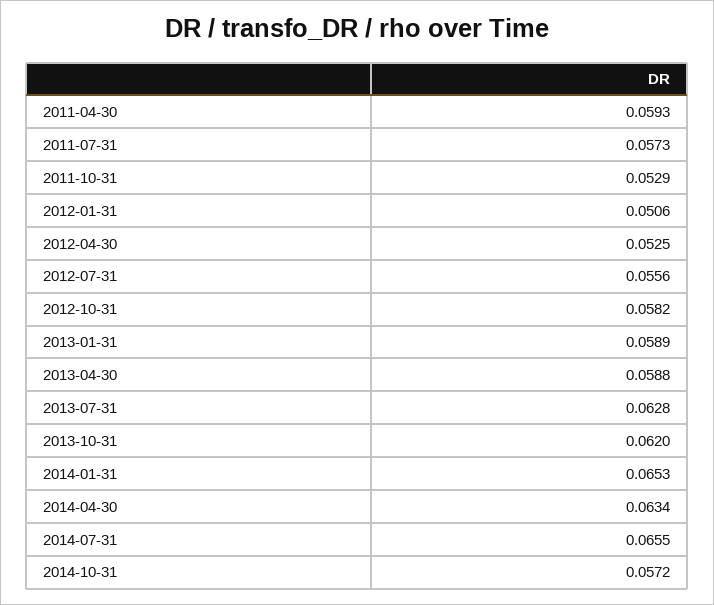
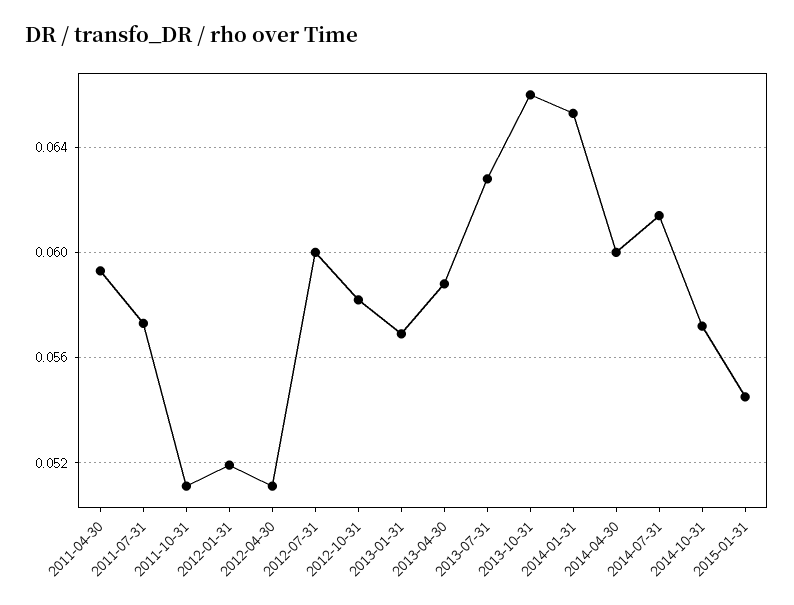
2011-10-31: 0.0529 -> 0.051
2012-01-31: 0.0506 -> 0.052
2012-04-30: 0.0525 -> 0.051
2012-07-31: 0.0556 -> 0.06
2013-01-31: 0.0589 -> 0.057
2013-10-31: 0.062 -> 0.066
2014-04-30: 0.0634 -> 0.06
2014-07-31: 0.0655 -> 0.0615
2015-01-31: none -> 0.0545

